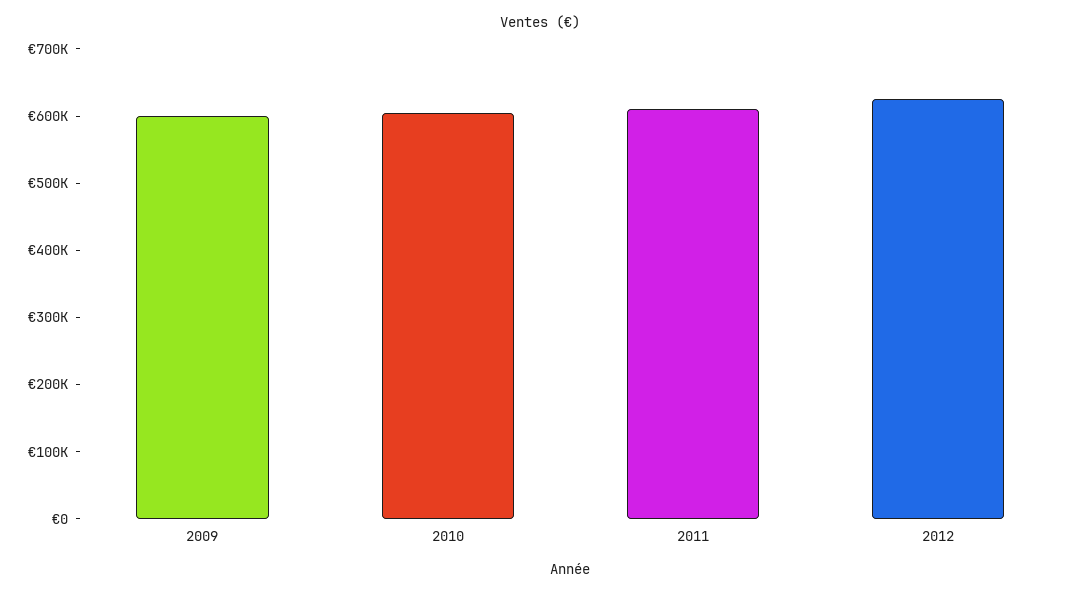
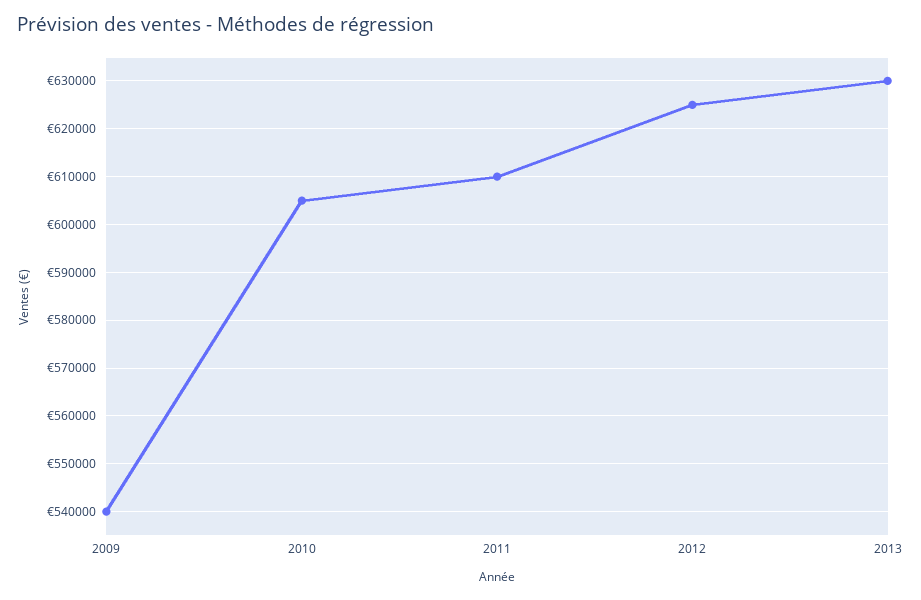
2009: 600000 -> 540000
2013: none -> 630000

